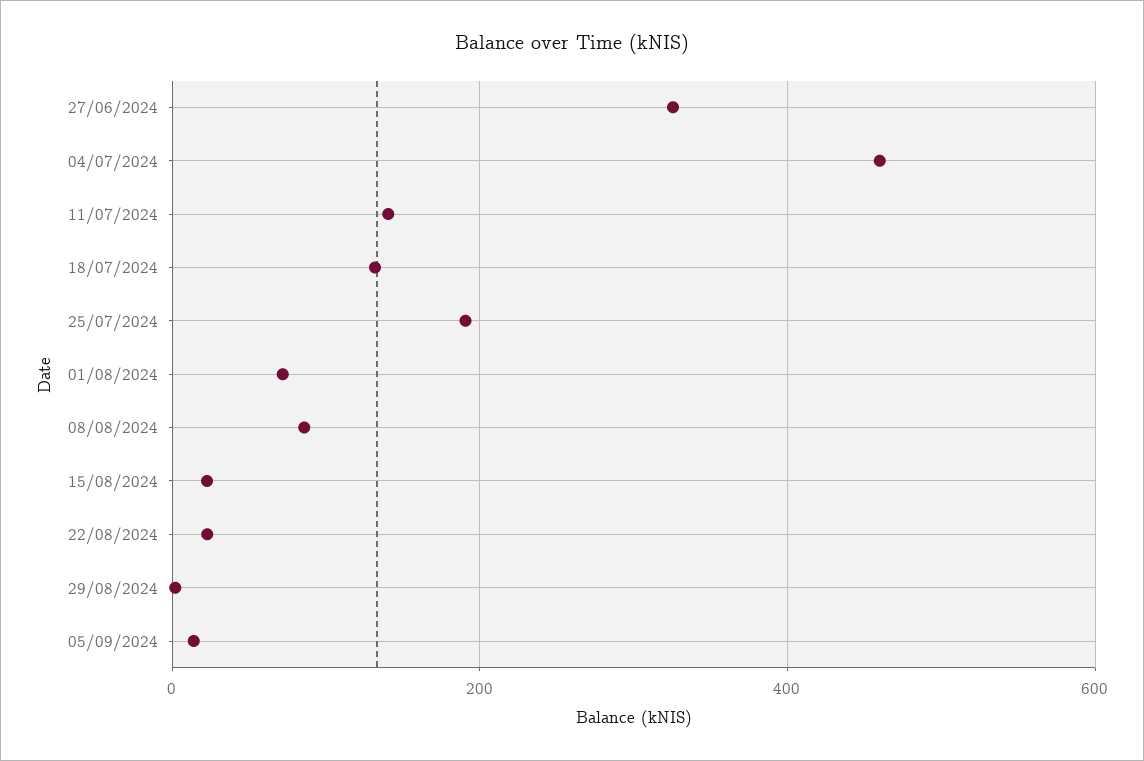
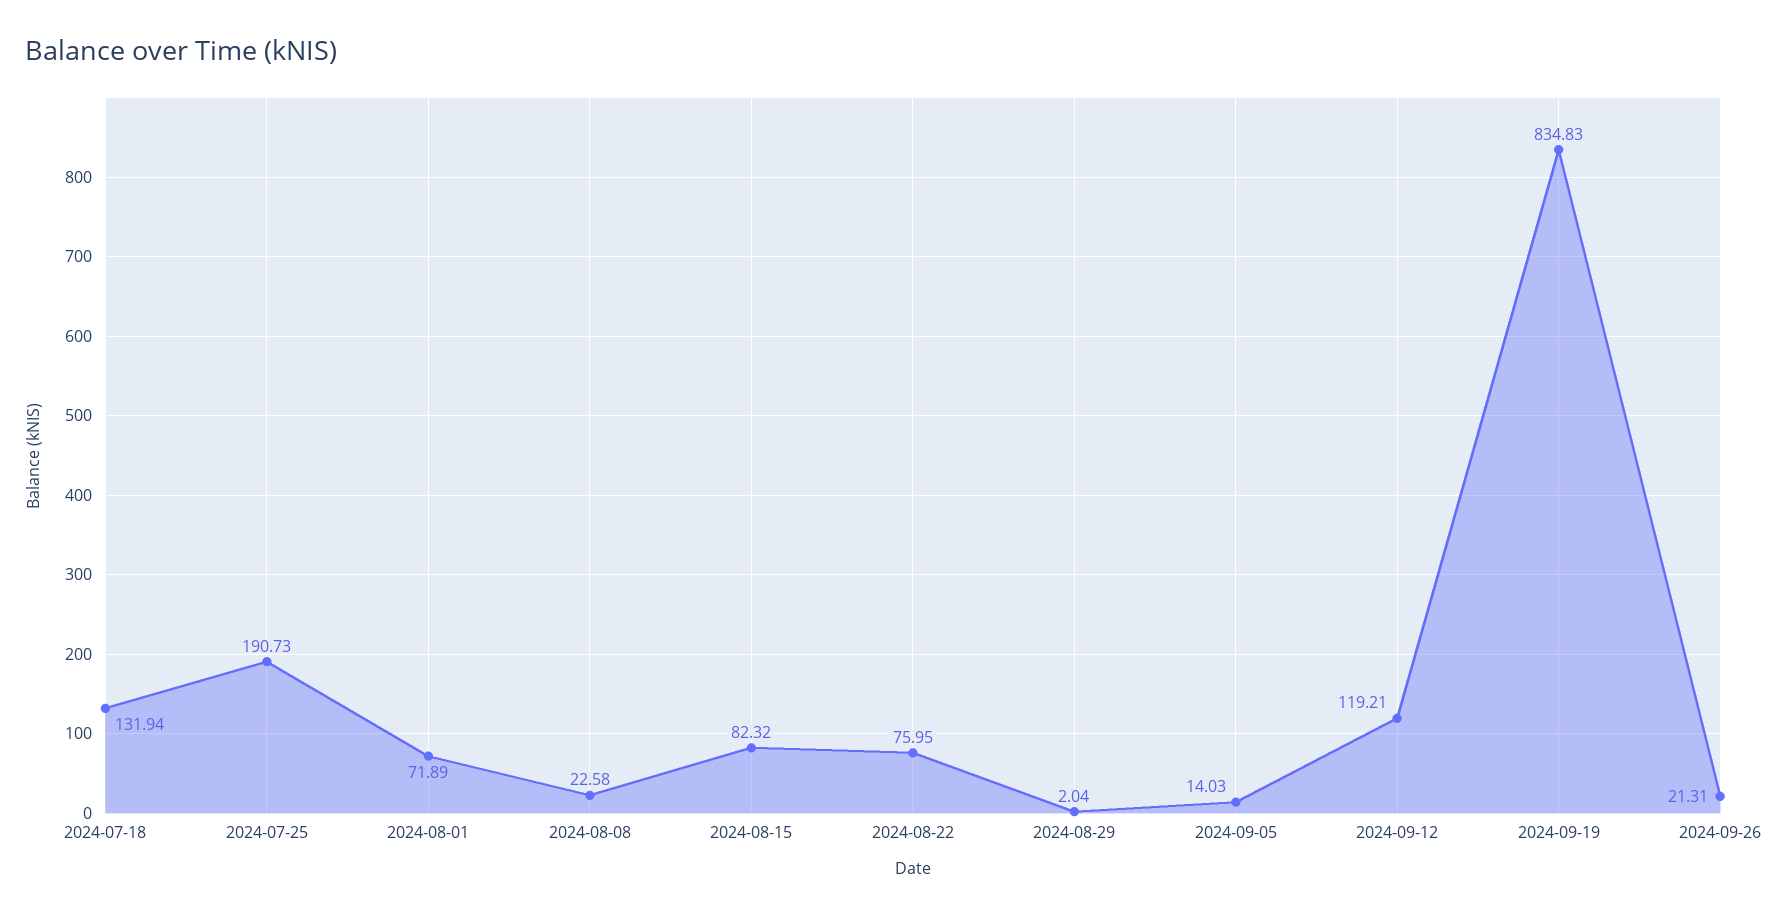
27/06/2024: 320 -> none
04/07/2024: 460 -> none
11/07/2024: 140 -> none
08/08/2024: 80 -> 22.58
15/08/2024: 20 -> 82.32
22/08/2024: 20 -> 75.95
2024-09-12: none -> 119.21
2024-09-19: none -> 834.83
2024-09-26: none -> 21.31

